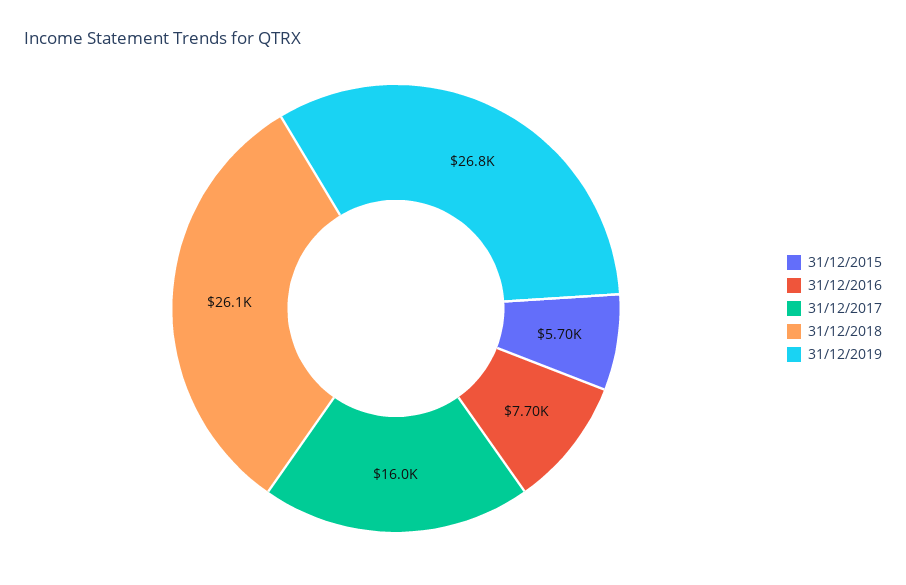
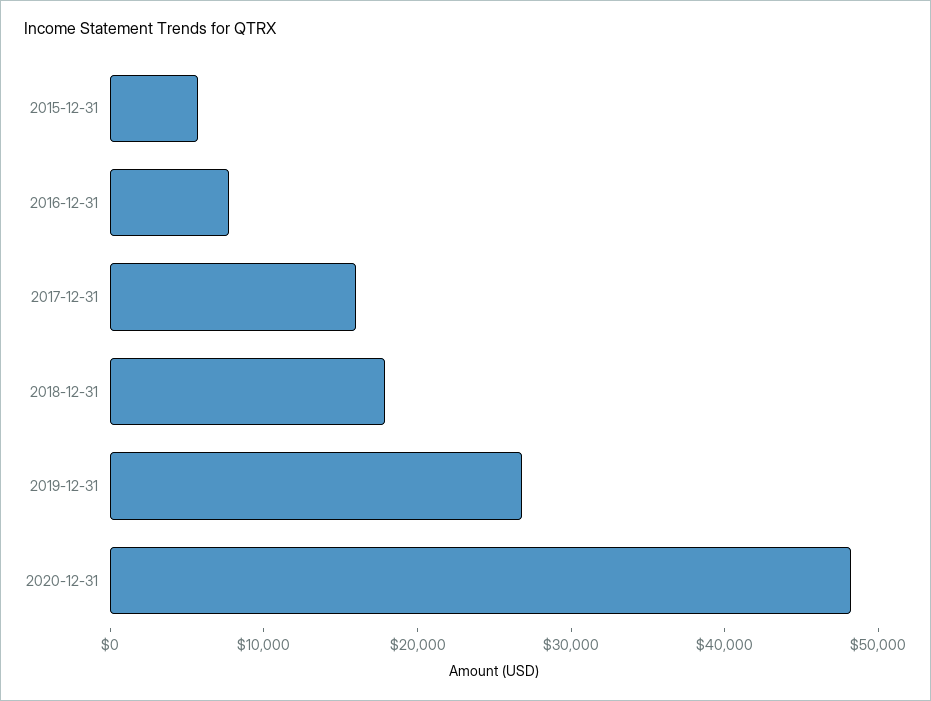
31/12/2018: 26100 -> 18000
2020-12-31: none -> 48000

